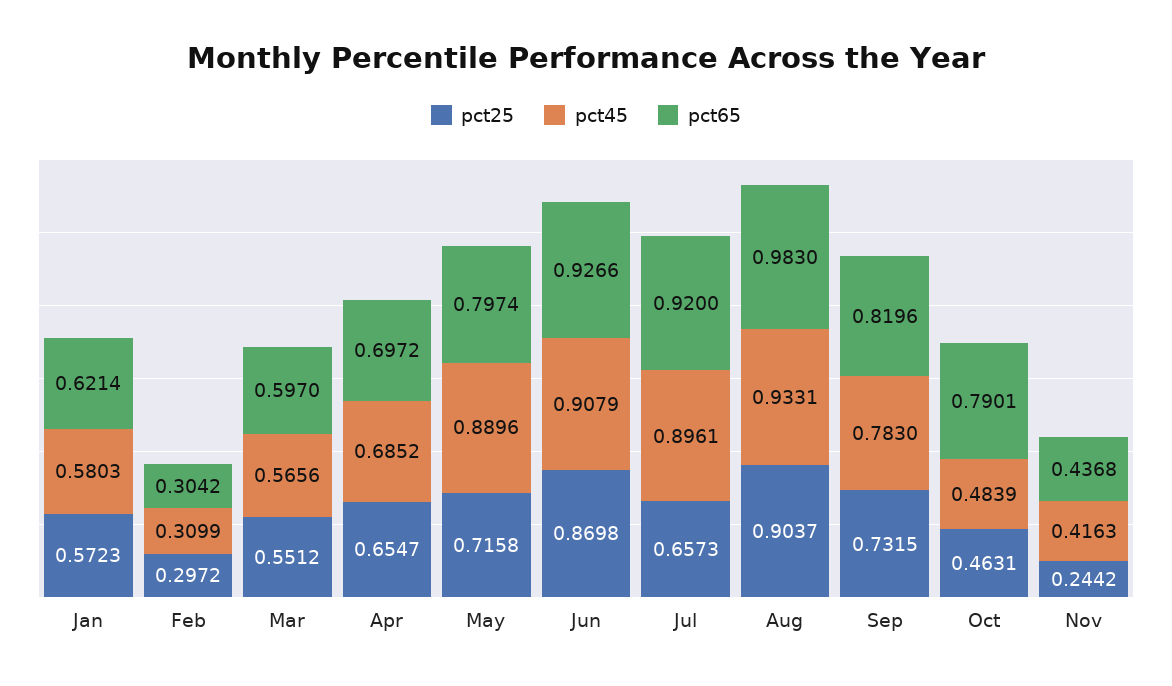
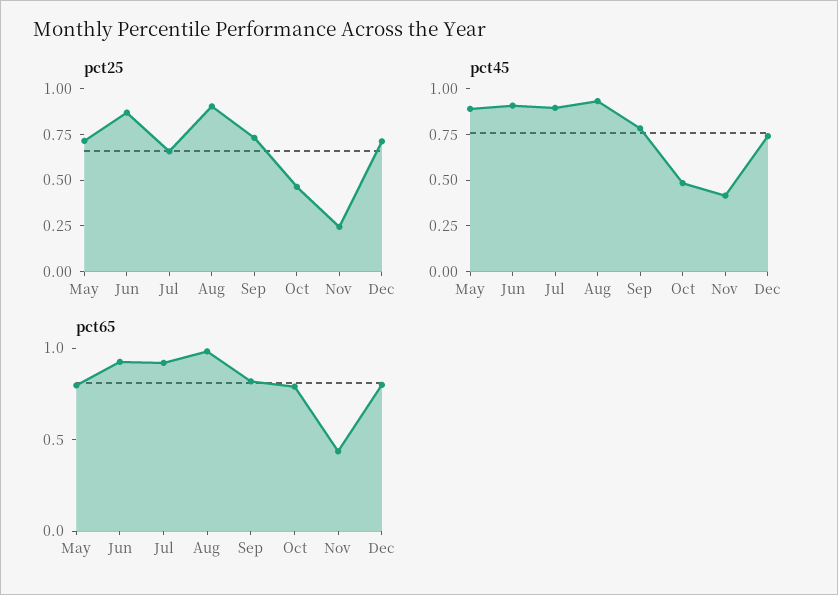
pct25, Jan: 0.5723 -> none
pct45, Jan: 0.5803 -> none
pct65, Jan: 0.6214 -> none
pct25, Feb: 0.2972 -> none
pct45, Feb: 0.3099 -> none
pct65, Feb: 0.3042 -> none
pct25, Mar: 0.5512 -> none
pct45, Mar: 0.5656 -> none
pct65, Mar: 0.597 -> none
pct25, Apr: 0.6547 -> none
pct45, Apr: 0.6852 -> none
pct65, Apr: 0.6972 -> none
pct25, Dec: none -> 0.7
pct45, Dec: none -> 0.75
pct65, Dec: none -> 0.8

